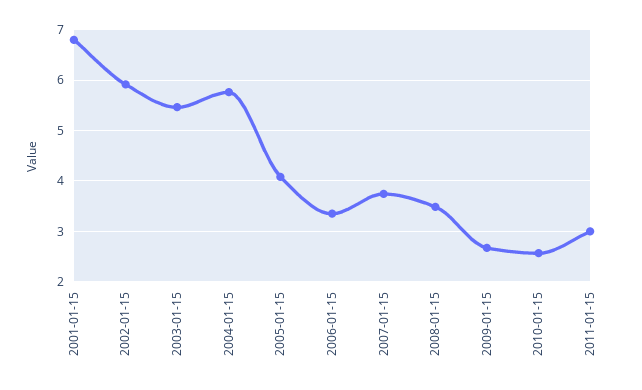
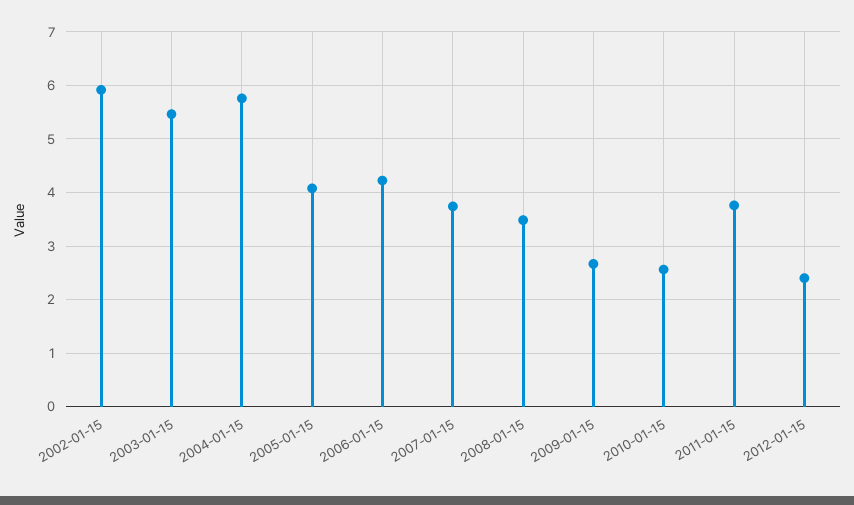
2001-01-15: 6.8 -> none
2006-01-15: 3.4 -> 4.2
2011-01-15: 3 -> 3.8
2012-01-15: none -> 2.4

